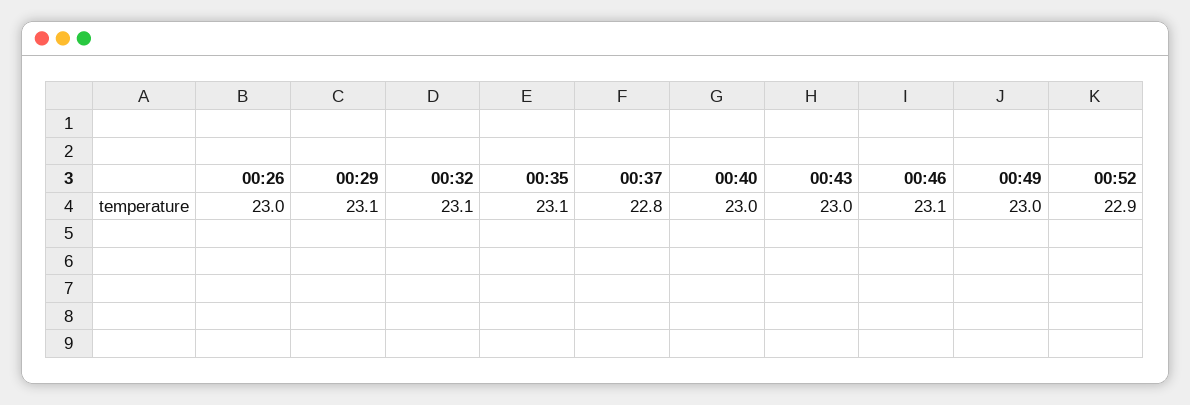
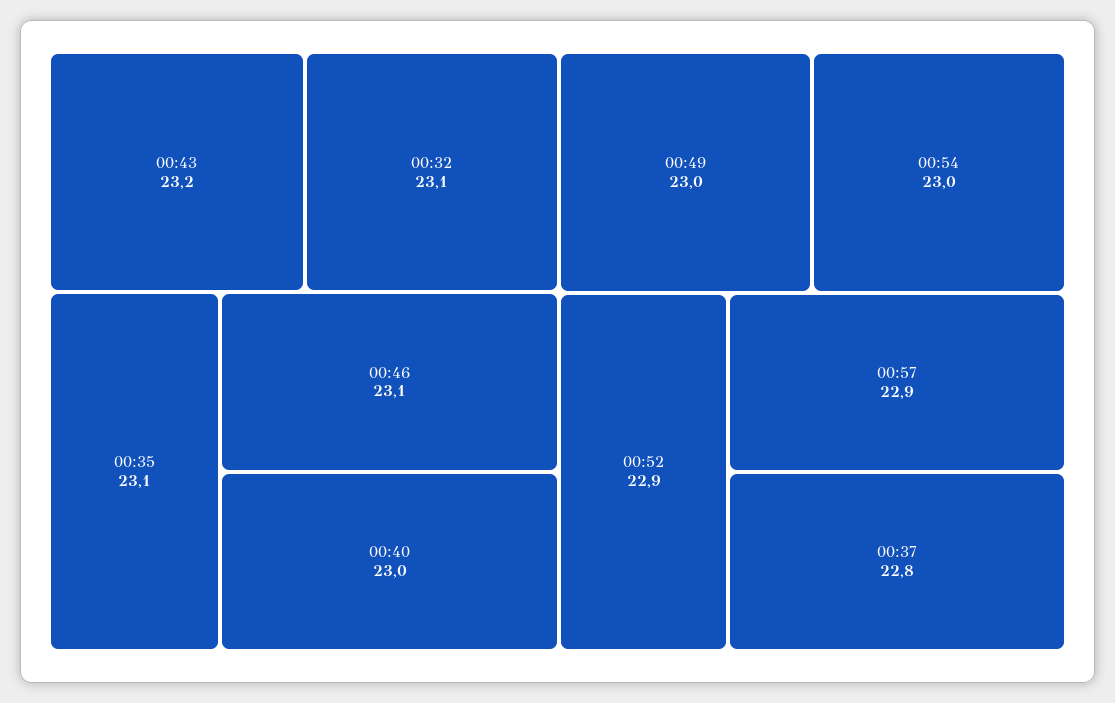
00:26: 23 -> none
00:29: 23.1 -> none
00:43: 23 -> 23.2
00:54: none -> 23
00:57: none -> 22.9

